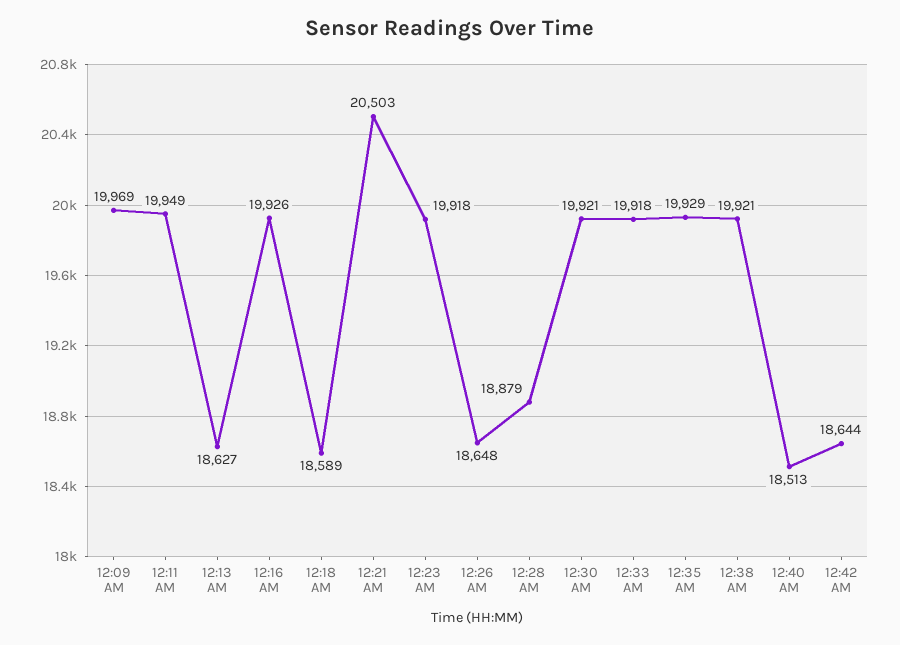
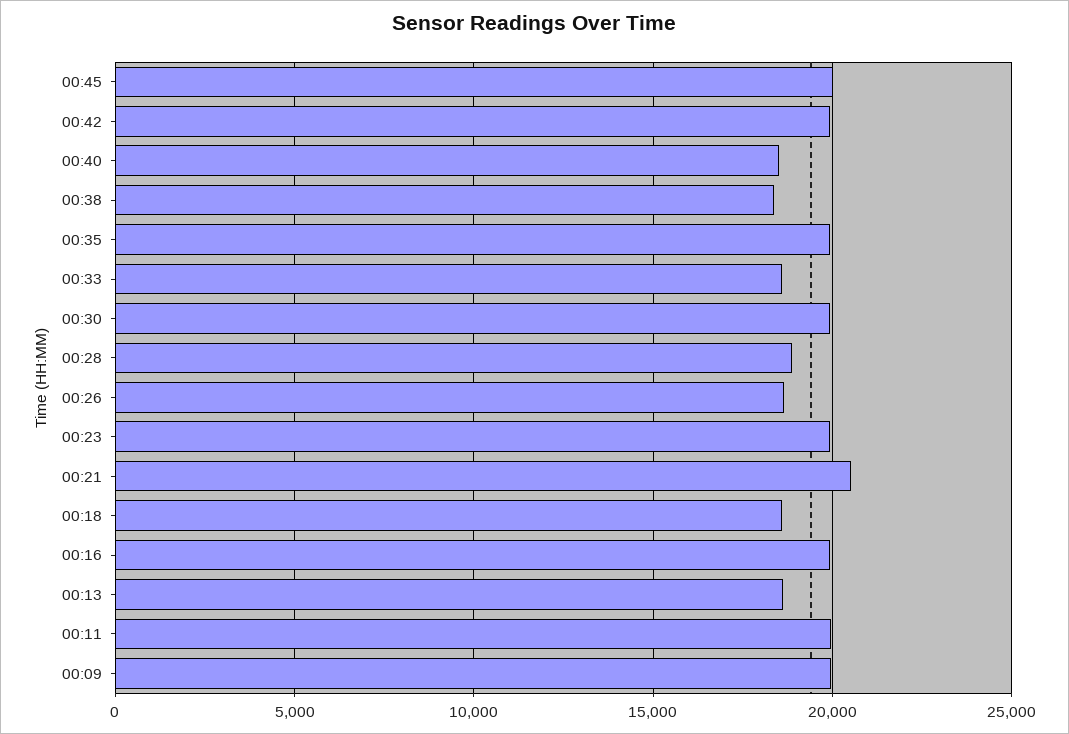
12:33 AM: 19918 -> 18500
12:38 AM: 19921 -> 18500
12:42 AM: 18644 -> 20000
00:45: none -> 20000

